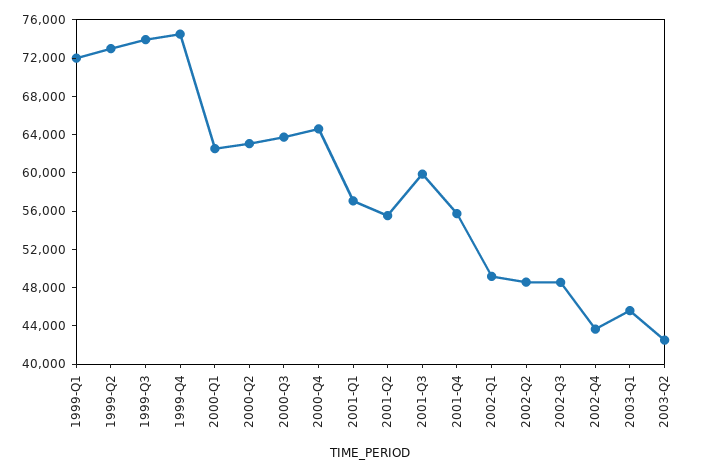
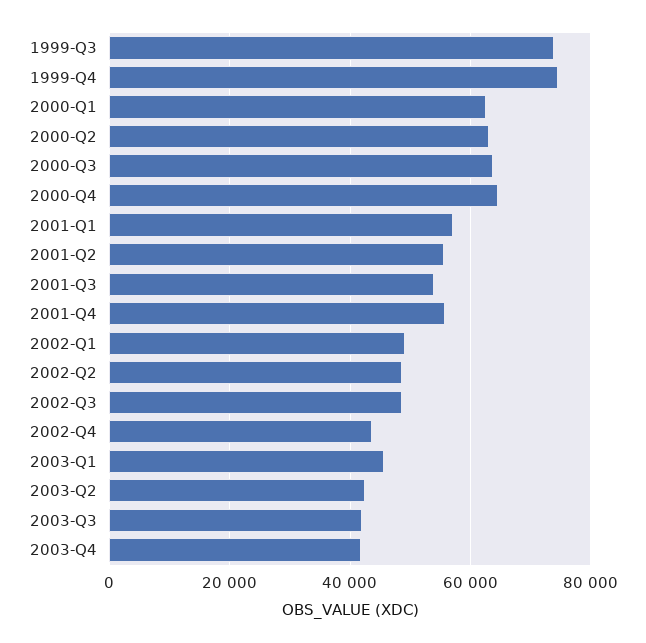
1999-Q1: 72000 -> none
1999-Q2: 73000 -> none
2001-Q3: 60000 -> 54000
2003-Q3: none -> 42000
2003-Q4: none -> 42000

